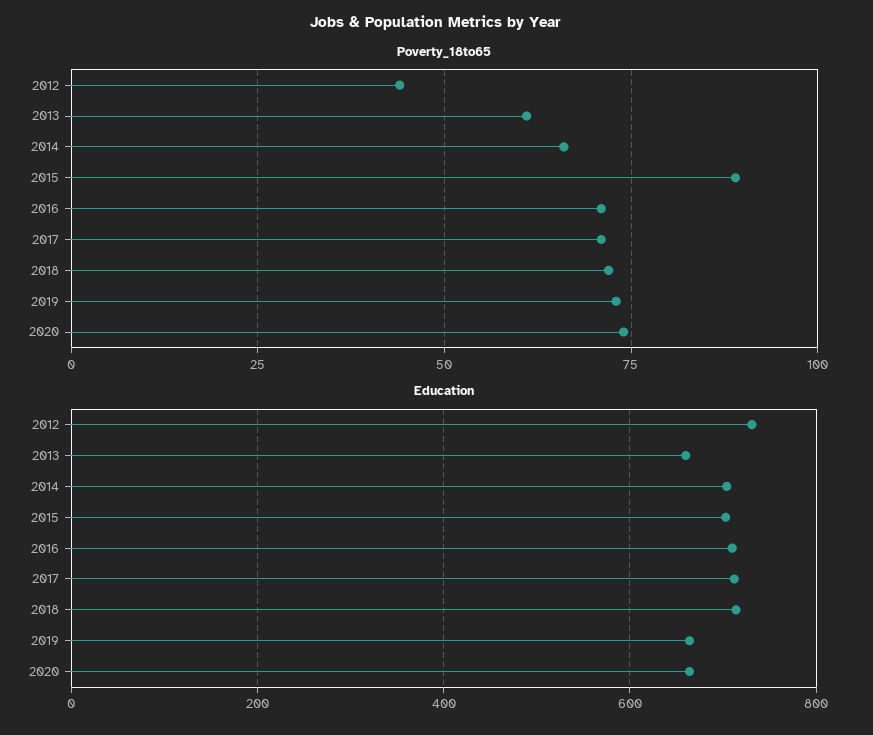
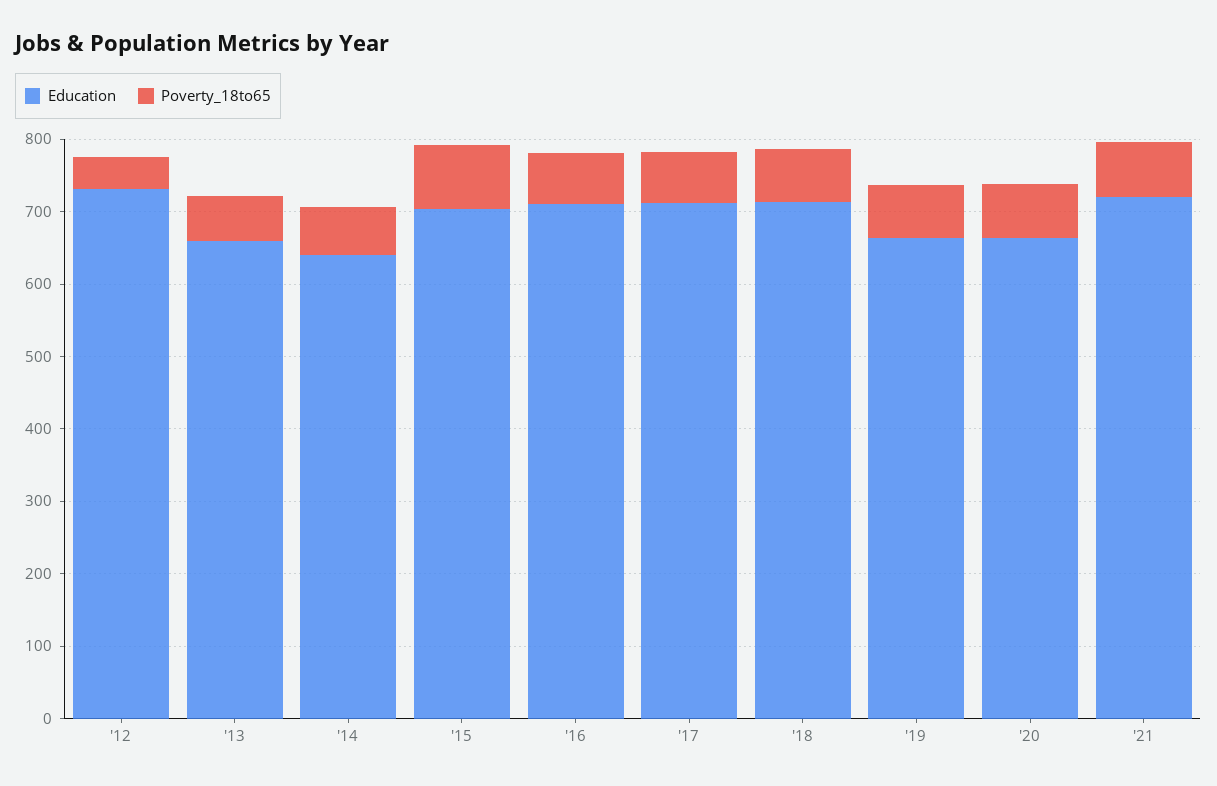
Education, 2014: 700 -> 640
Education, '21: none -> 720
Poverty_18to65, '21: none -> 80

